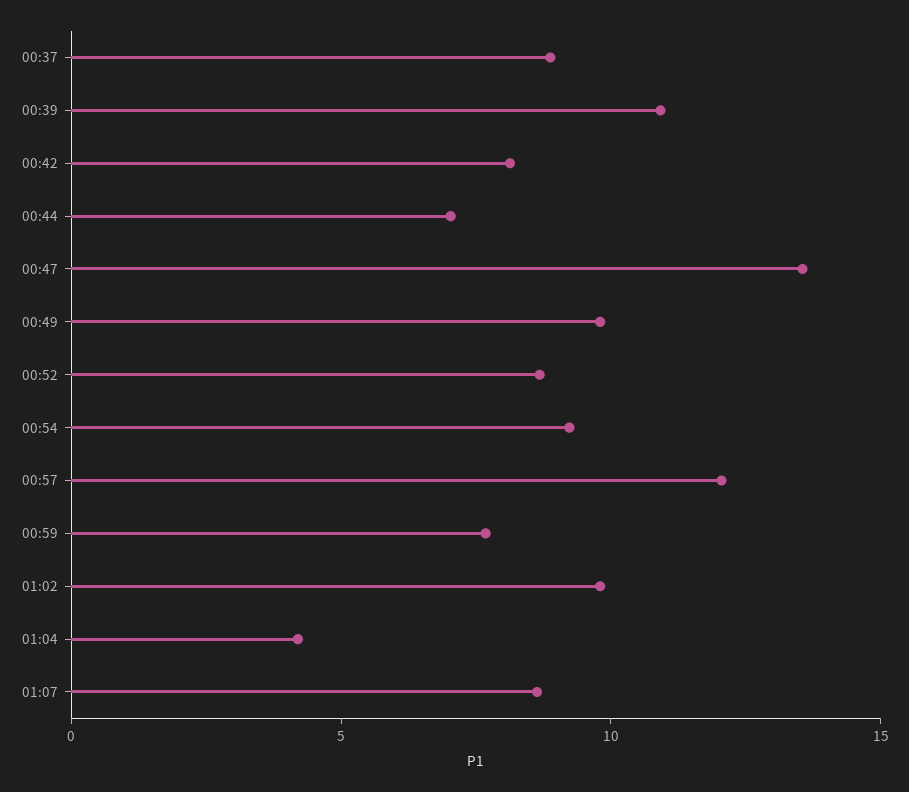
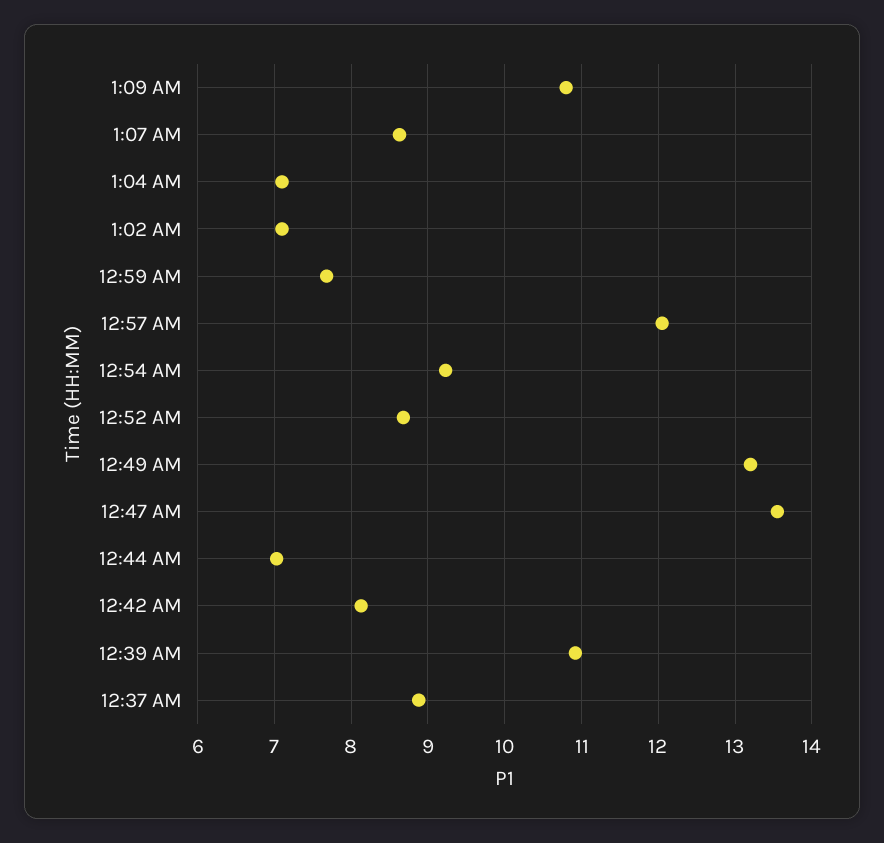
00:49: 10 -> 13.2
01:02: 10 -> 7.1
01:04: 4 -> 7.1
1:09 AM: none -> 10.8

